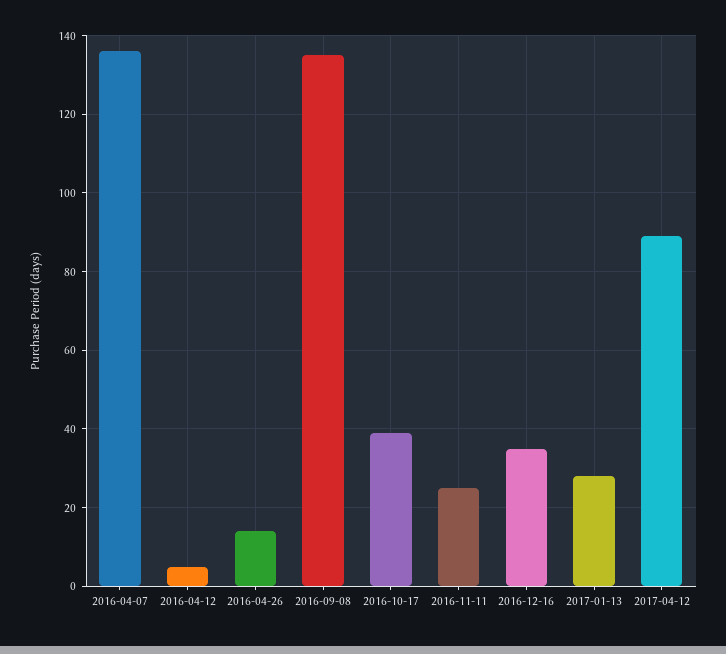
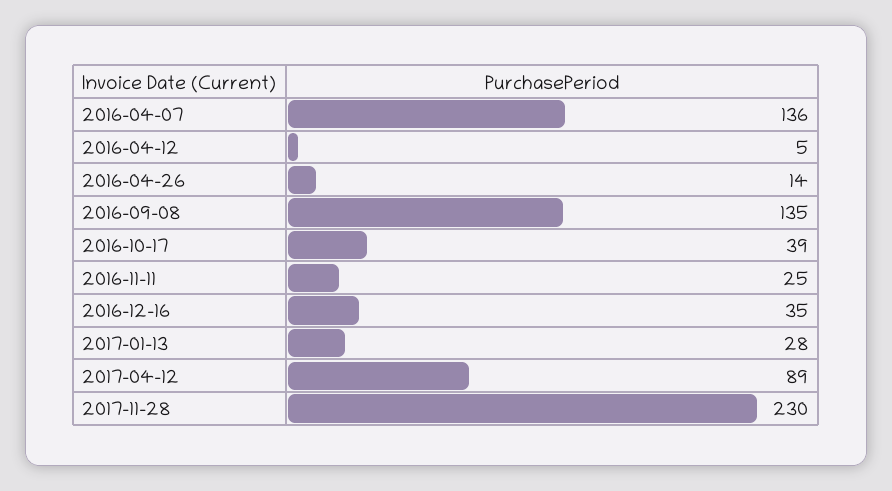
2017-11-28: none -> 230

